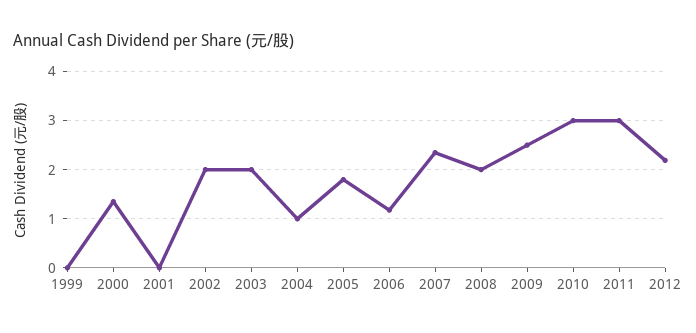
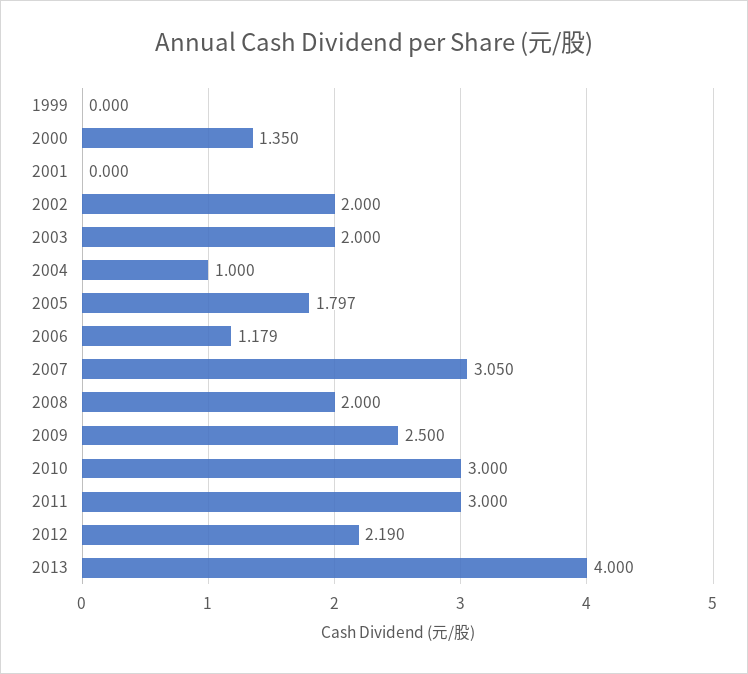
2007: 2.4 -> 3.05
2013: none -> 4

